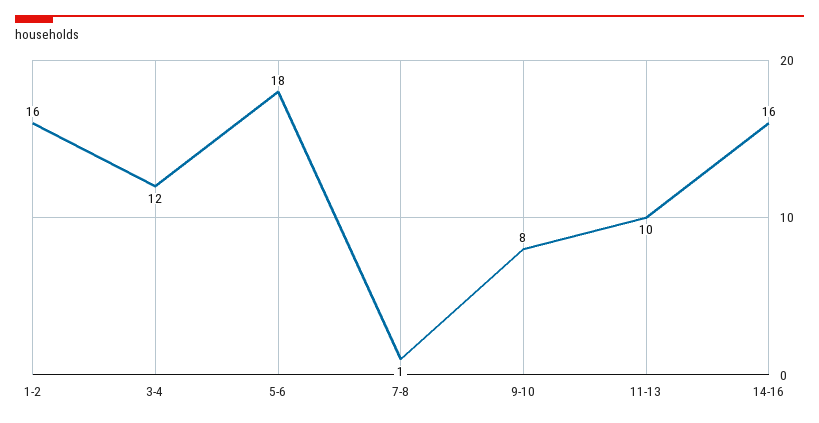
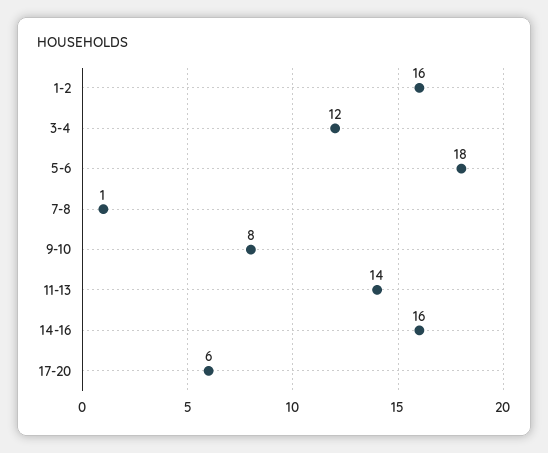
11-13: 10 -> 14
17-20: none -> 6

